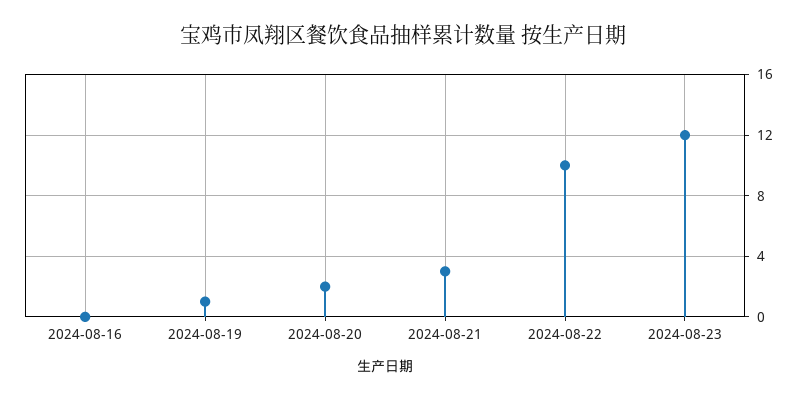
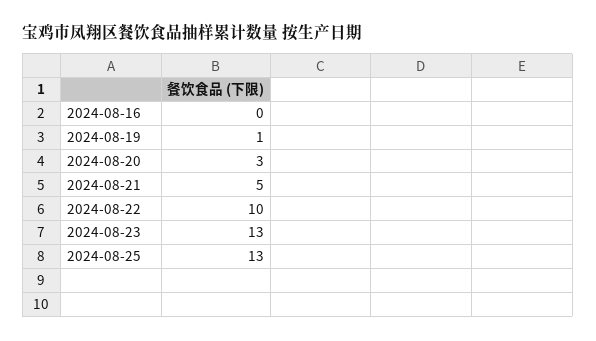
2024-08-20: 2 -> 3
2024-08-21: 3 -> 5
2024-08-23: 12 -> 13
2024-08-25: none -> 13

